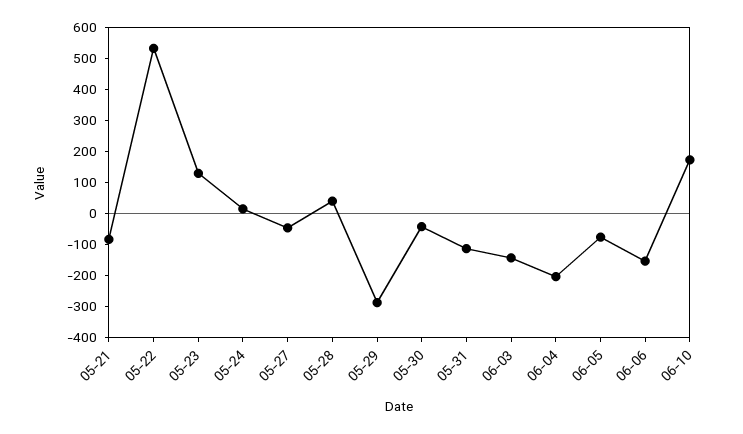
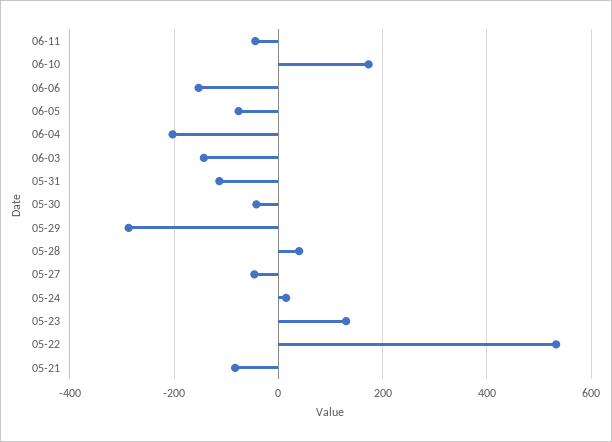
06-11: none -> -40

